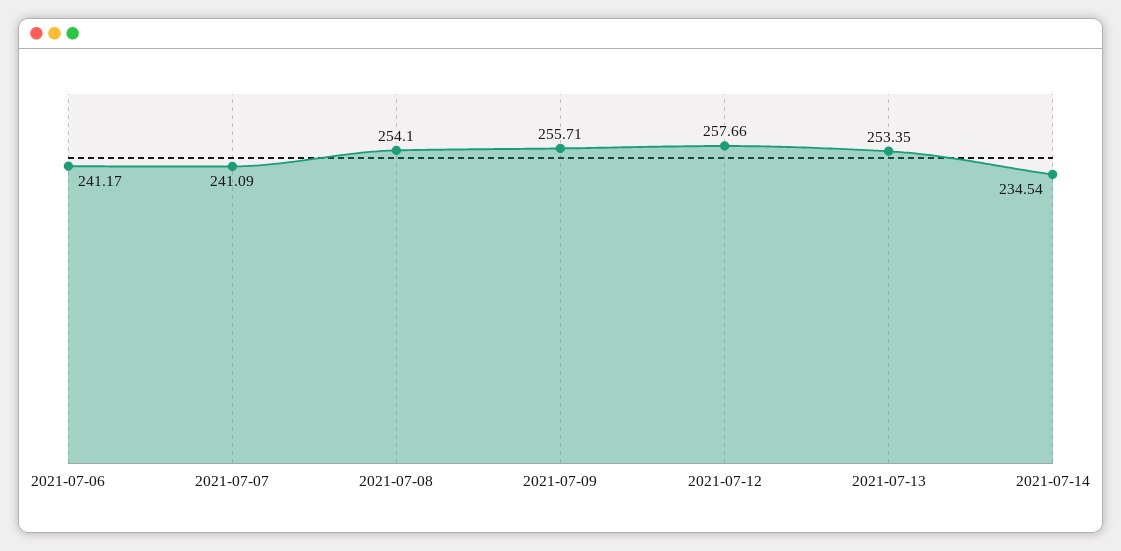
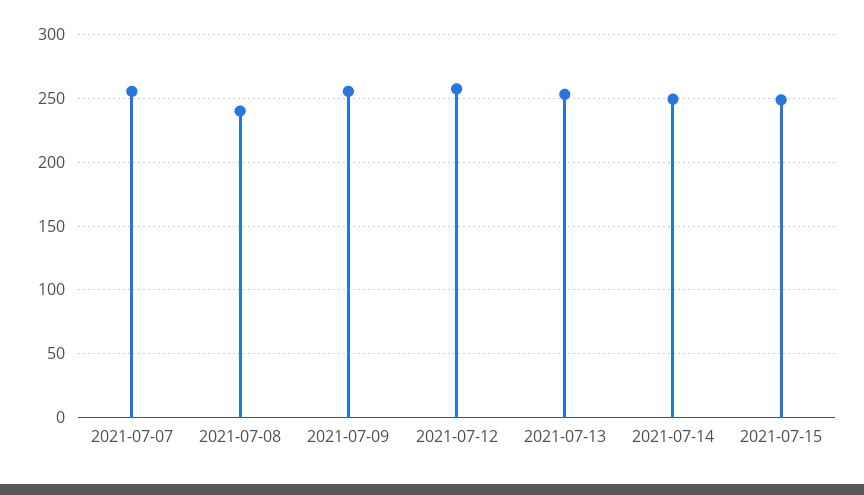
2021-07-06: 241.17 -> none
2021-07-07: 241.09 -> 255
2021-07-08: 254.1 -> 240
2021-07-14: 234.54 -> 250
2021-07-15: none -> 250

